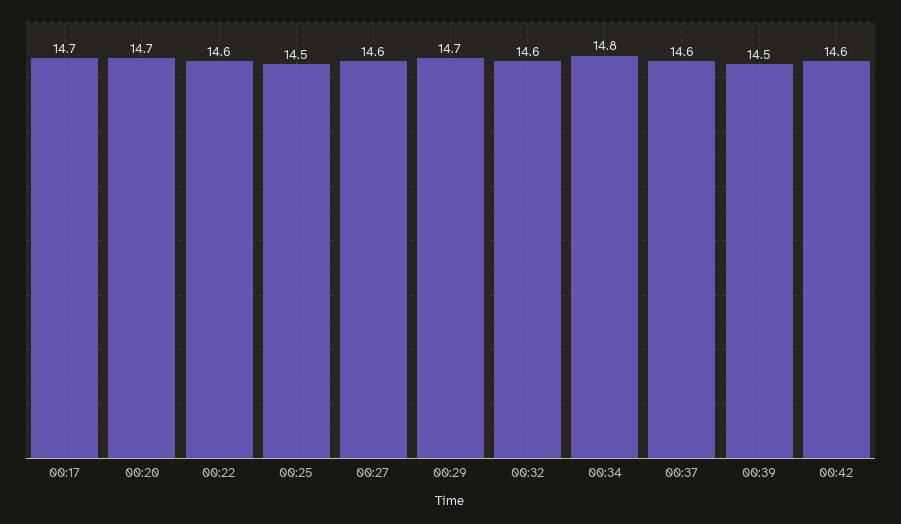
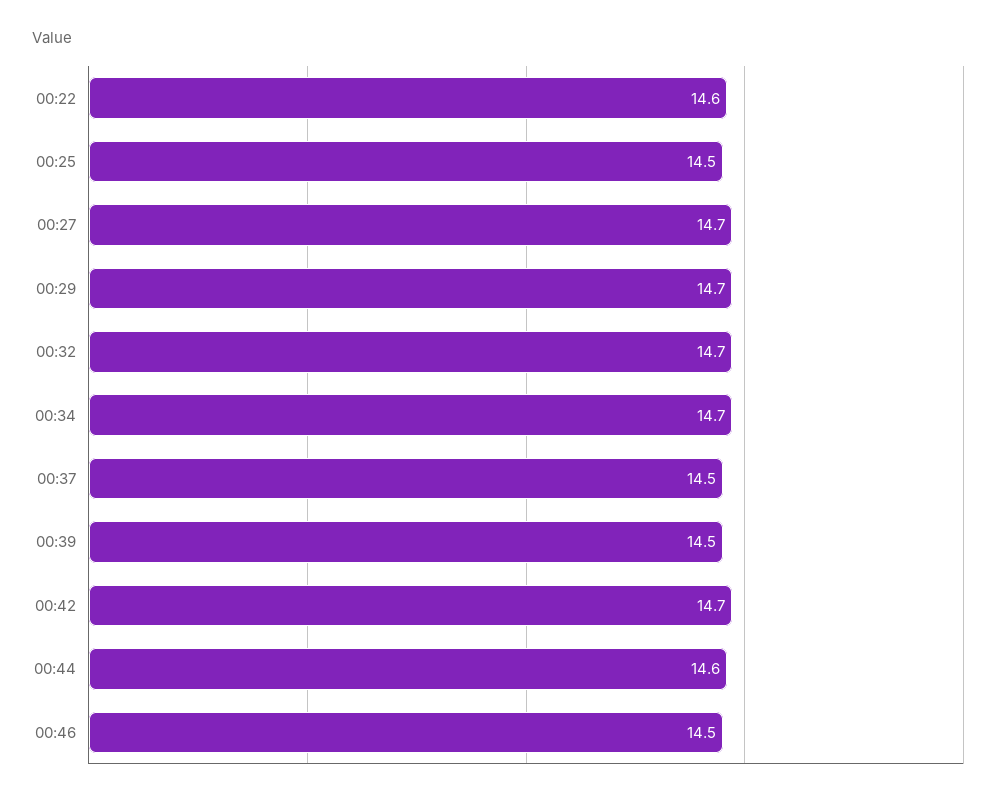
00:17: 14.7 -> none
00:20: 14.7 -> none
00:27: 14.6 -> 14.7
00:32: 14.6 -> 14.7
00:34: 14.8 -> 14.7
00:37: 14.6 -> 14.5
00:42: 14.6 -> 14.7
00:44: none -> 14.6
00:46: none -> 14.5

